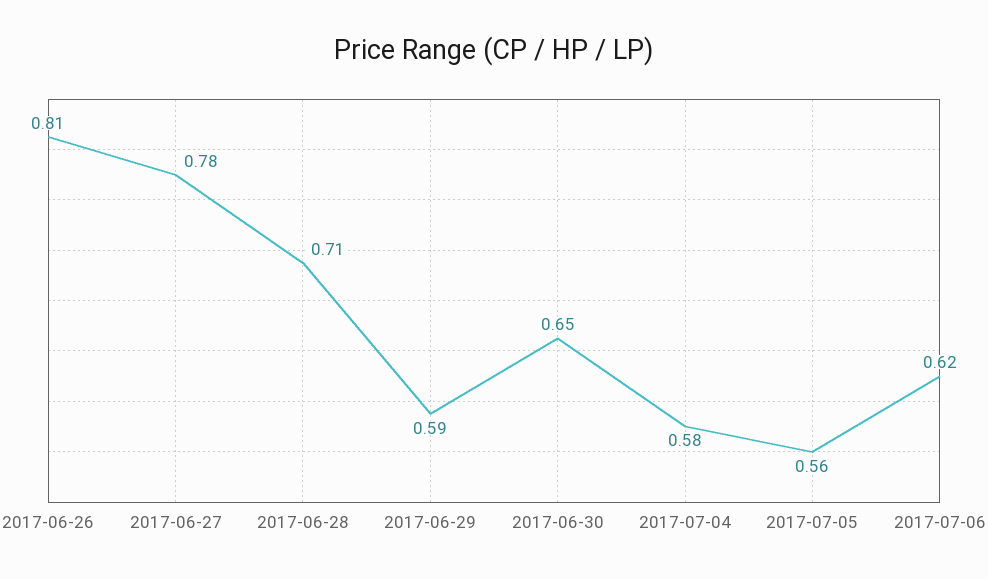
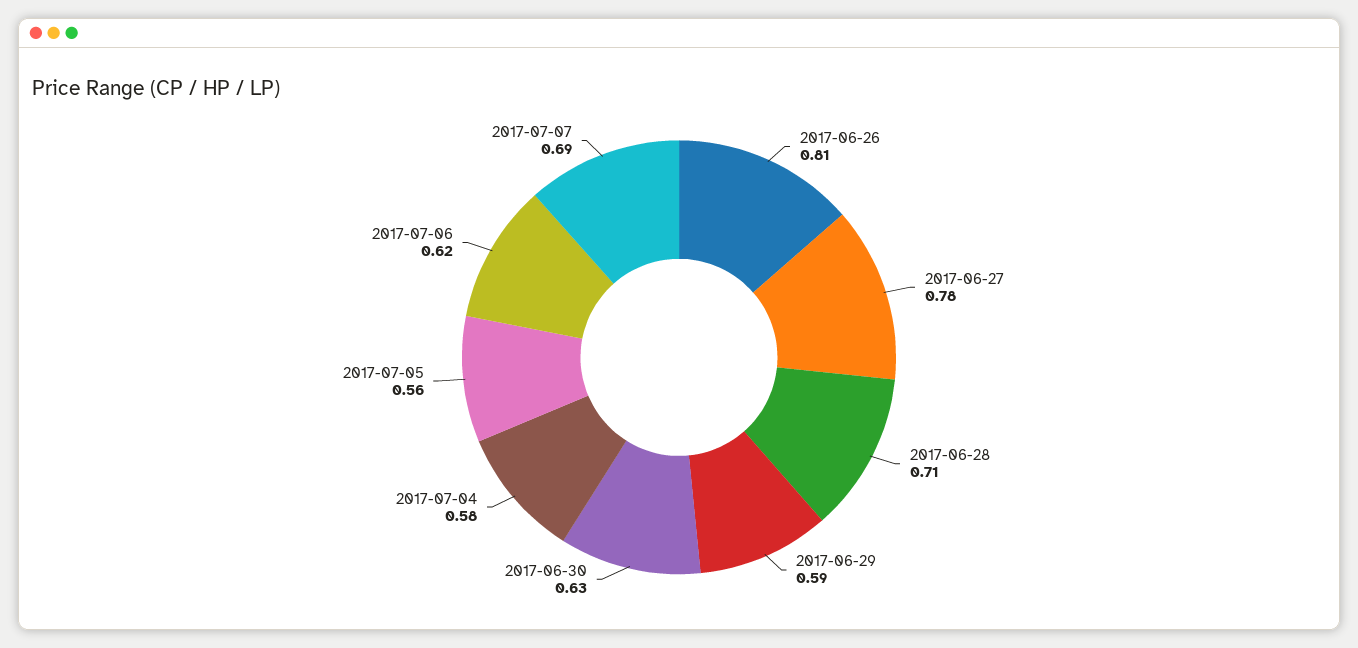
2017-06-30: 0.65 -> 0.63
2017-07-07: none -> 0.69

